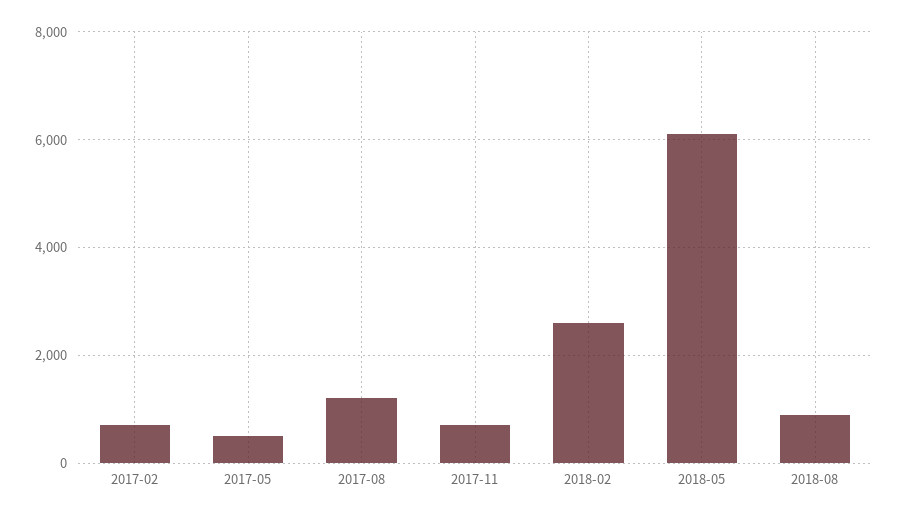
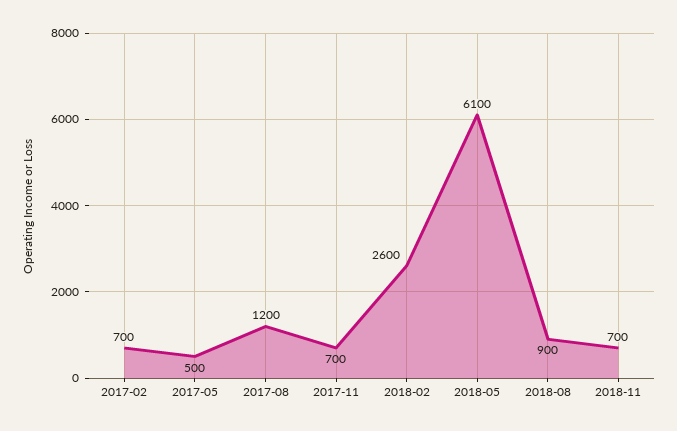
2018-11: none -> 700

